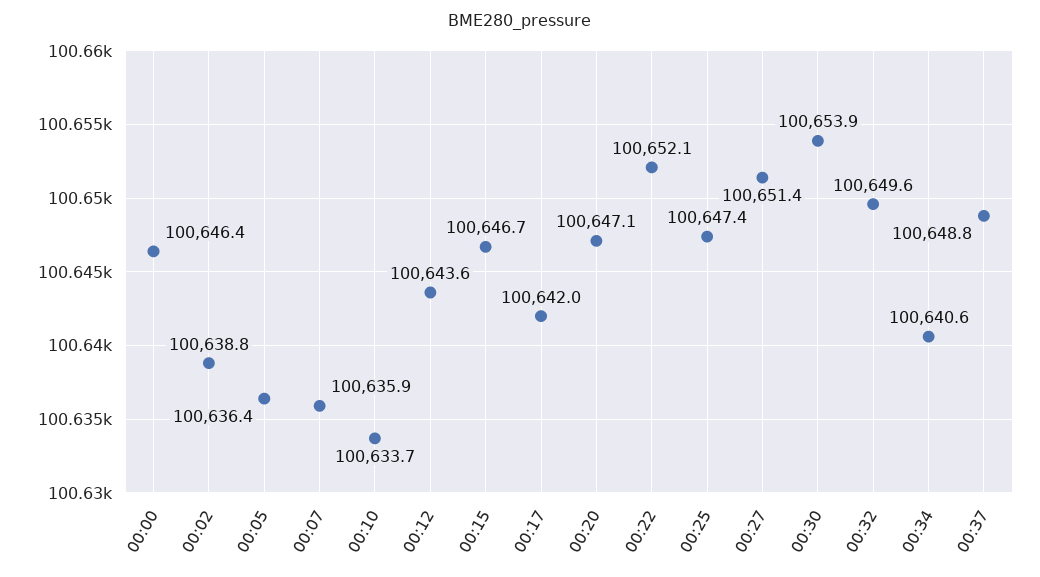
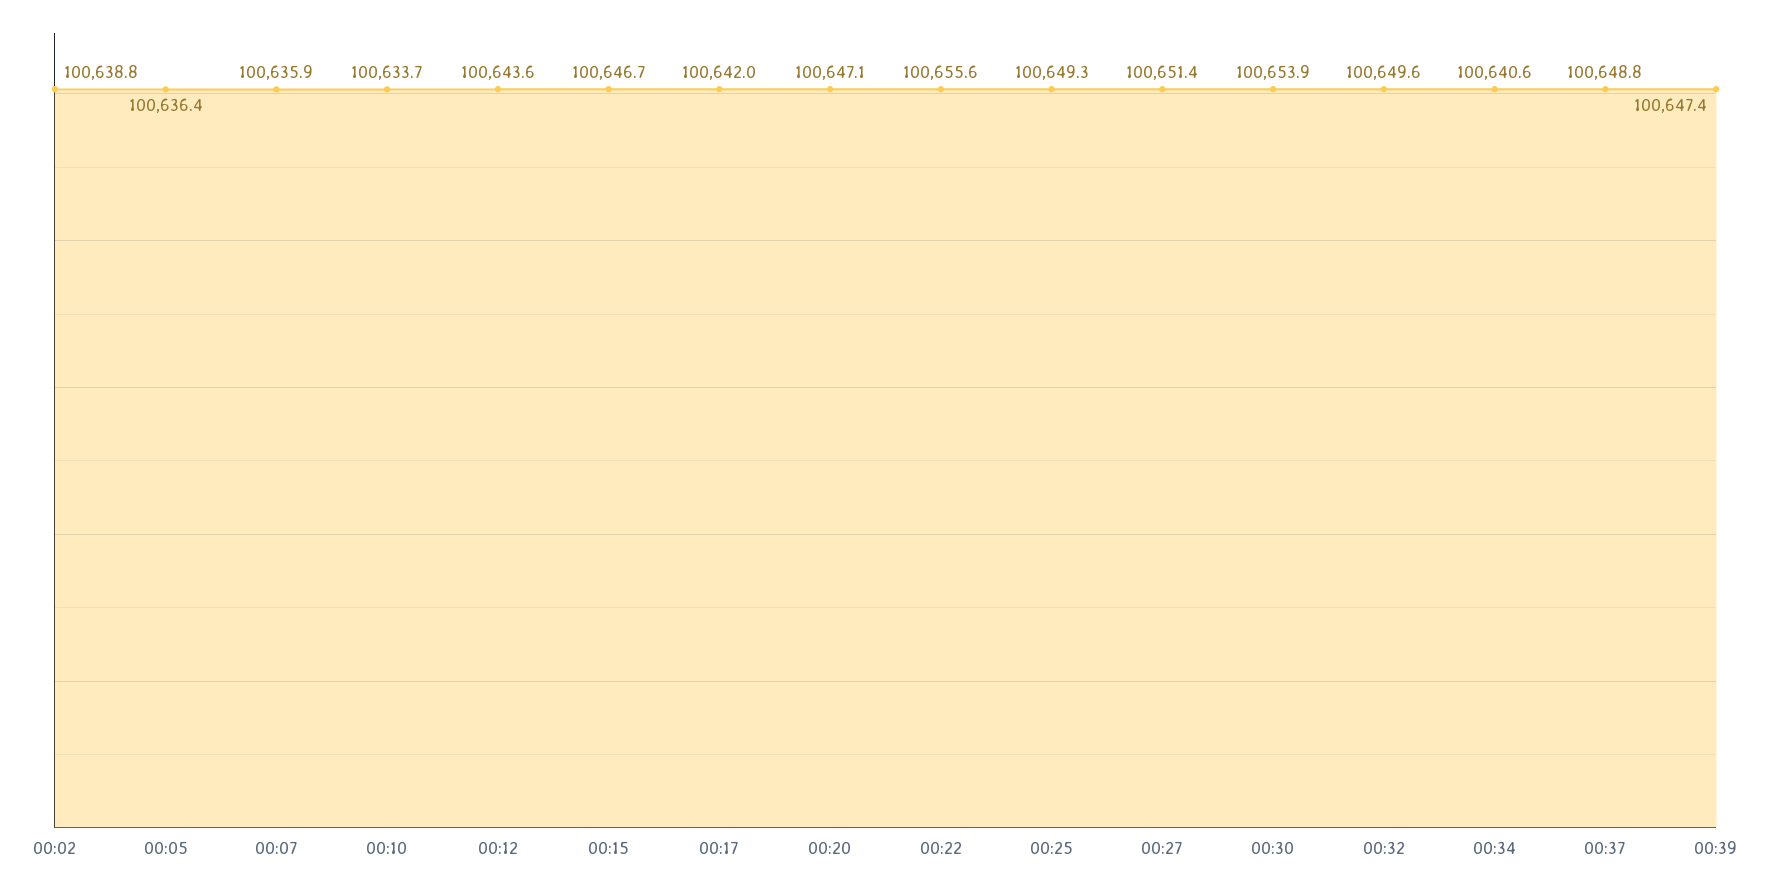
00:00: 100646.4 -> none
00:22: 100652.1 -> 100655.6
00:25: 100647.4 -> 100649.3
00:39: none -> 100647.4

